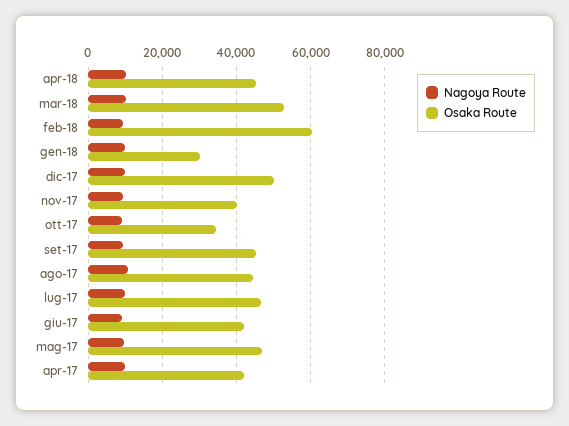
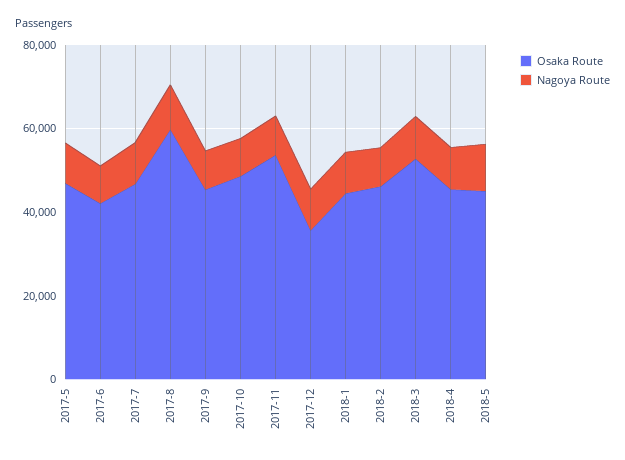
Osaka Route, feb-18: 60000 -> 45000
Osaka Route, gen-18: 30000 -> 45000
Osaka Route, dic-17: 50000 -> 35000
Osaka Route, nov-17: 40000 -> 55000
Osaka Route, ott-17: 34000 -> 50000
Osaka Route, ago-17: 44000 -> 60000
Nagoya Route, apr-17: 10000 -> none
Osaka Route, apr-17: 42000 -> none
Osaka Route, 2018-5: none -> 45000
Nagoya Route, 2018-5: none -> 10000

